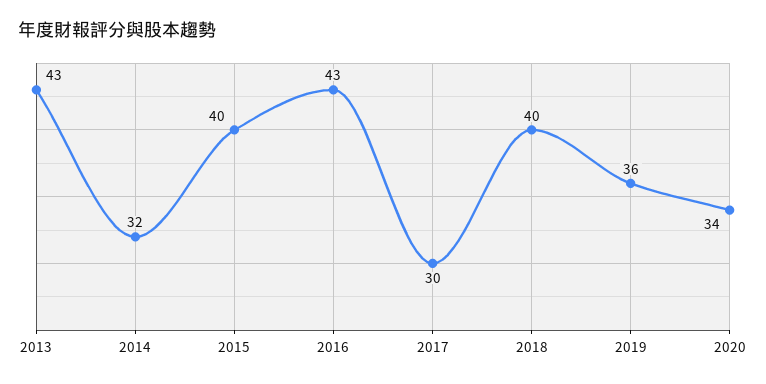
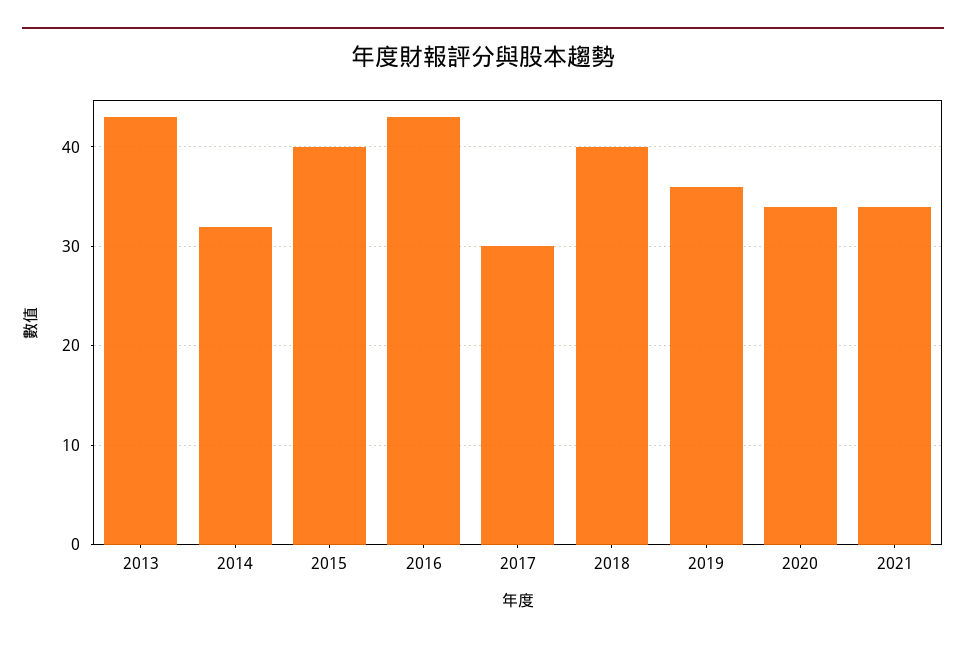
2021: none -> 34

